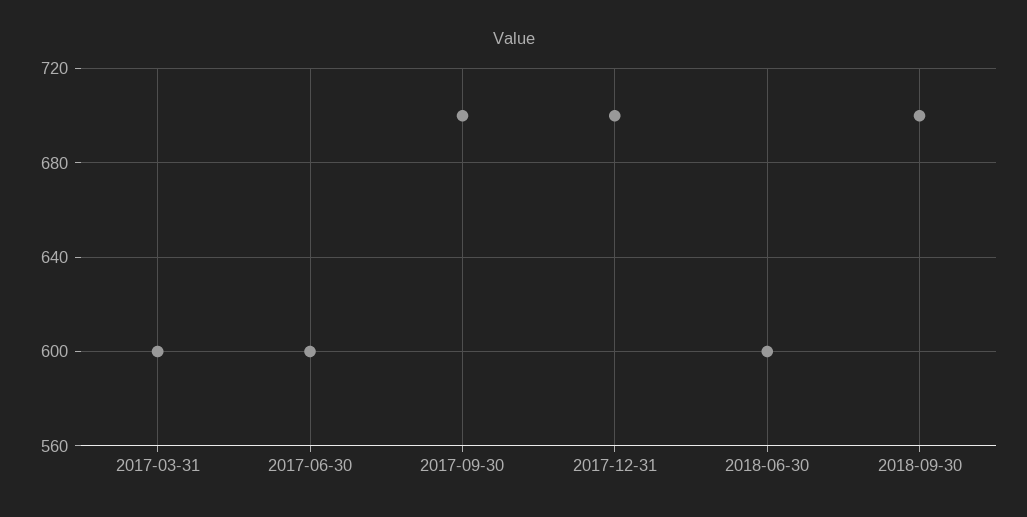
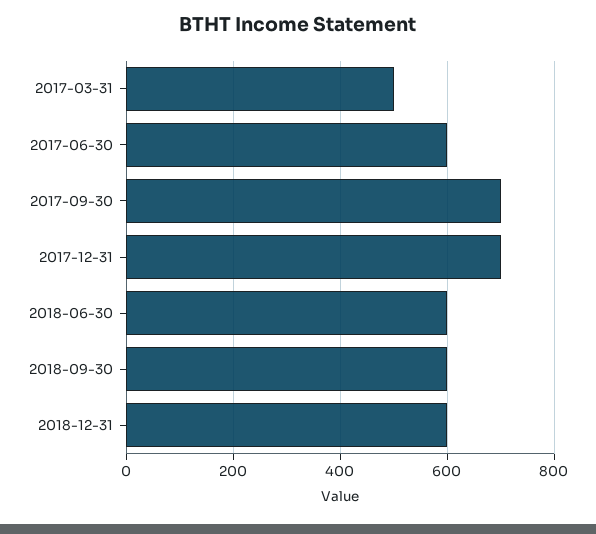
2017-03-31: 600 -> 500
2018-09-30: 700 -> 600
2018-12-31: none -> 600

